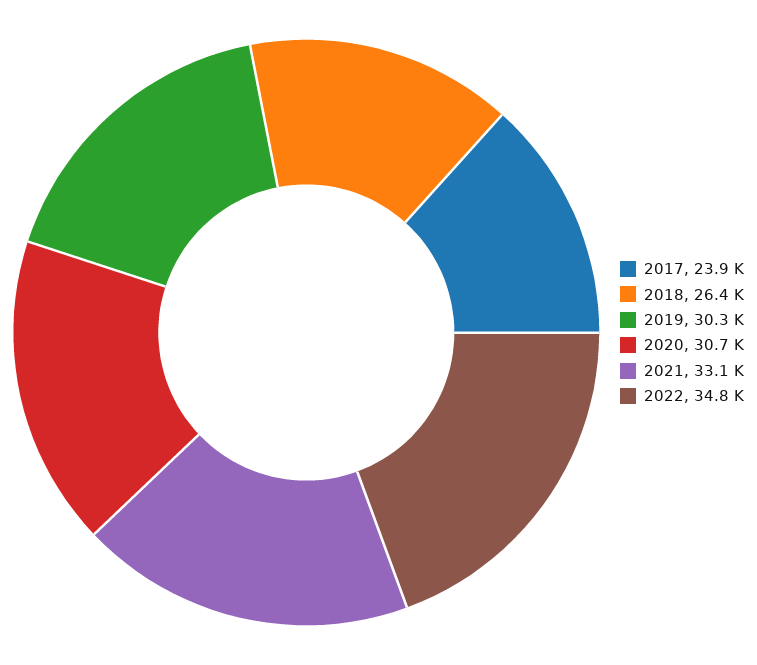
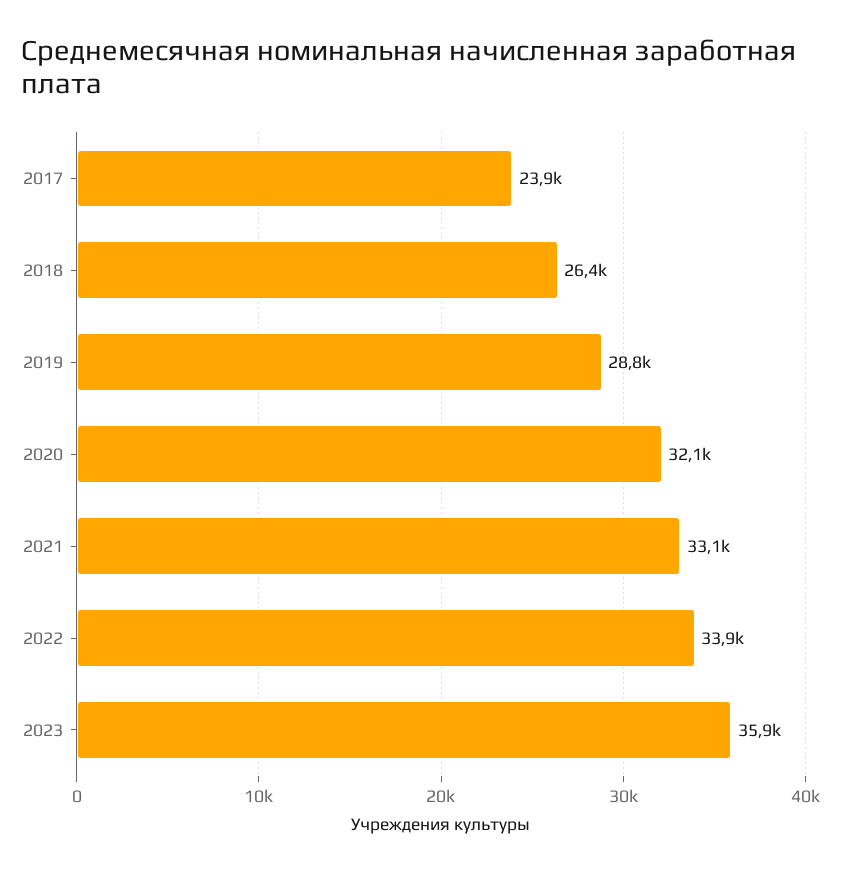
2019: 30300 -> 28800
2020: 30700 -> 32100
2022: 34800 -> 33900
2023: none -> 35900

